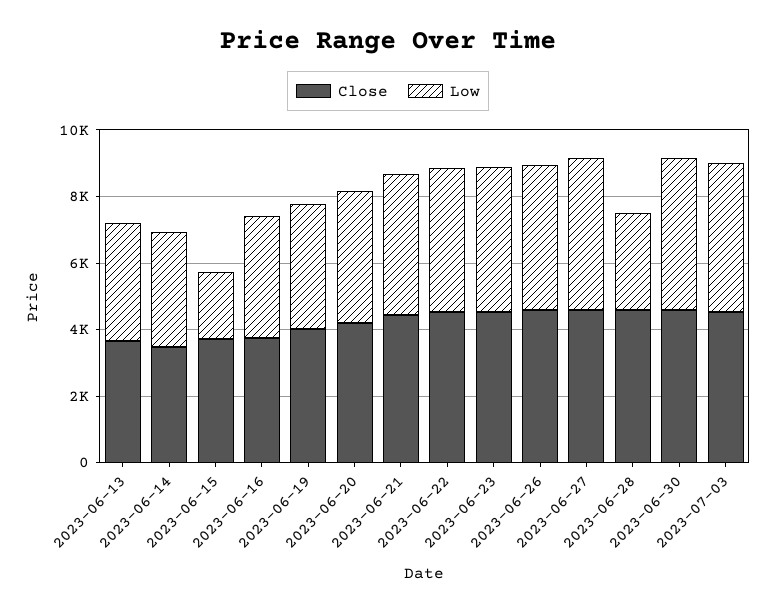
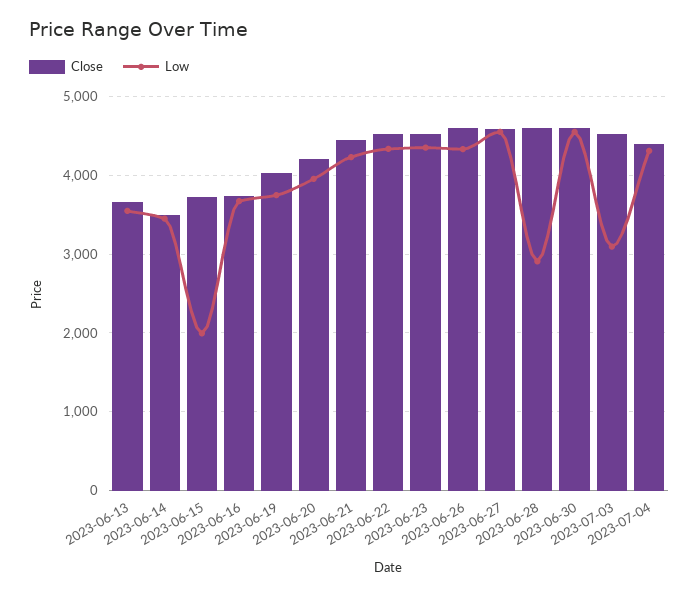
Low, 2023-07-03: 4500 -> 3100
Close, 2023-07-04: none -> 4400
Low, 2023-07-04: none -> 4300

